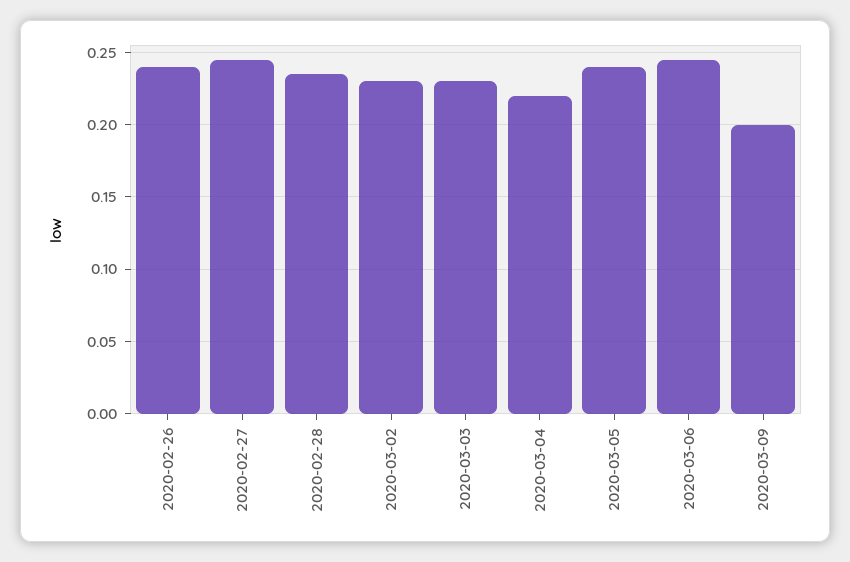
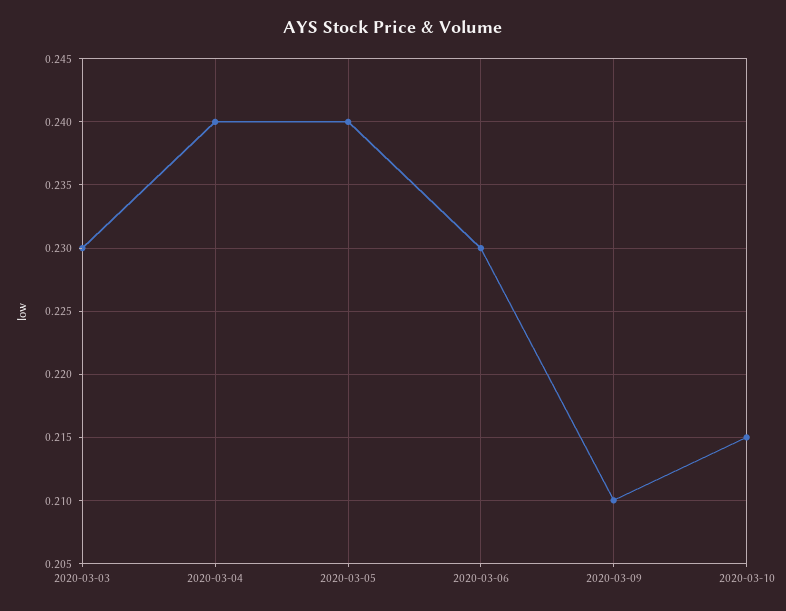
2020-02-26: 0.24 -> none
2020-02-27: 0.245 -> none
2020-02-28: 0.235 -> none
2020-03-02: 0.23 -> none
2020-03-04: 0.22 -> 0.24
2020-03-06: 0.245 -> 0.23
2020-03-09: 0.2 -> 0.21
2020-03-10: none -> 0.215

